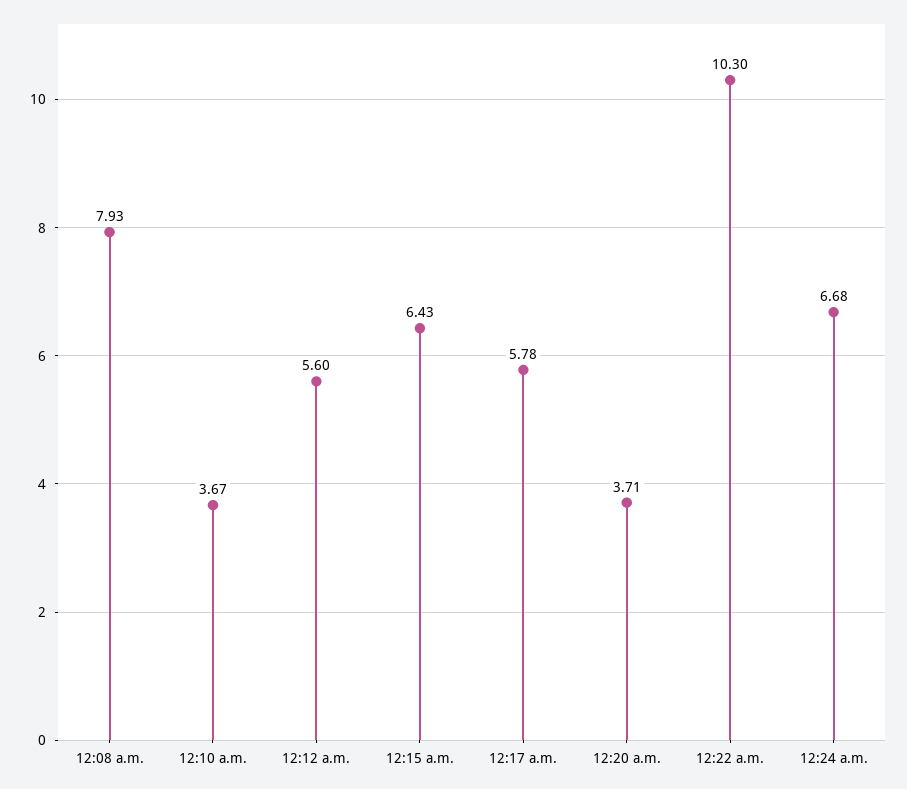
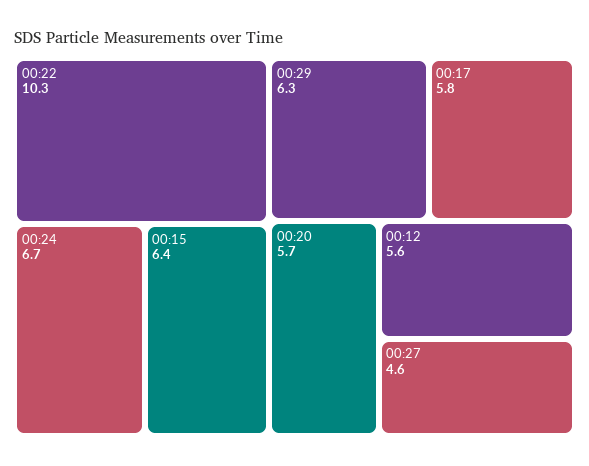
12:08 a.m.: 7.93 -> none
12:10 a.m.: 3.67 -> none
12:20 a.m.: 3.71 -> 5.7
00:29: none -> 6.3
00:27: none -> 4.6

